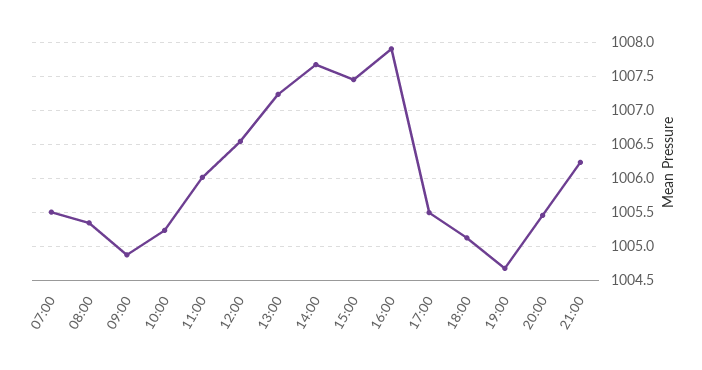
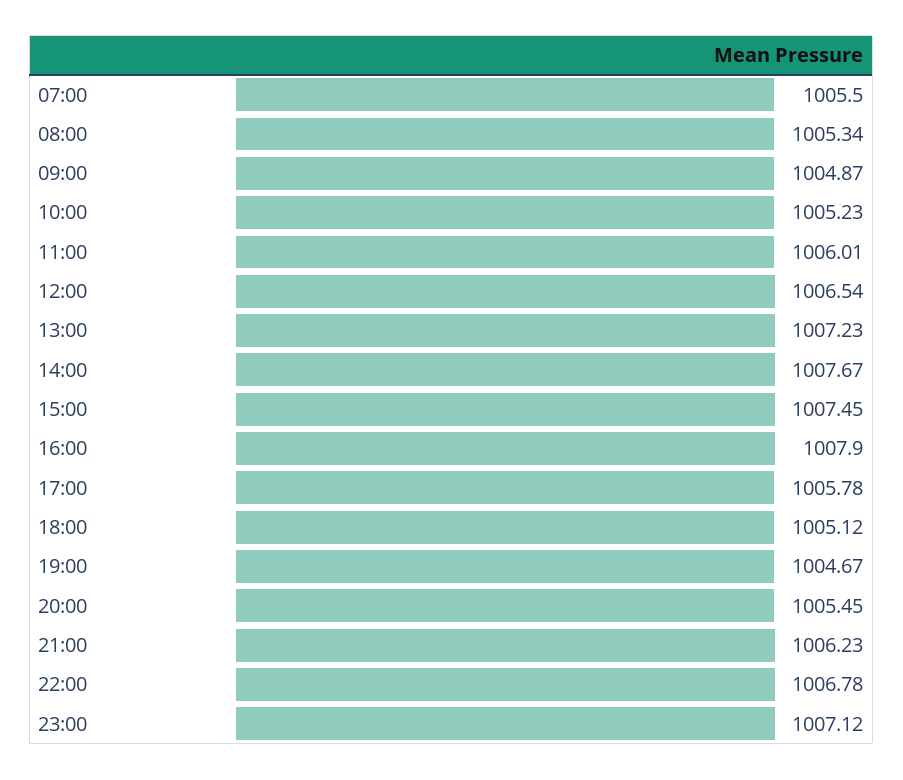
17:00: 1005.5 -> 1005.78
22:00: none -> 1006.78
23:00: none -> 1007.12

